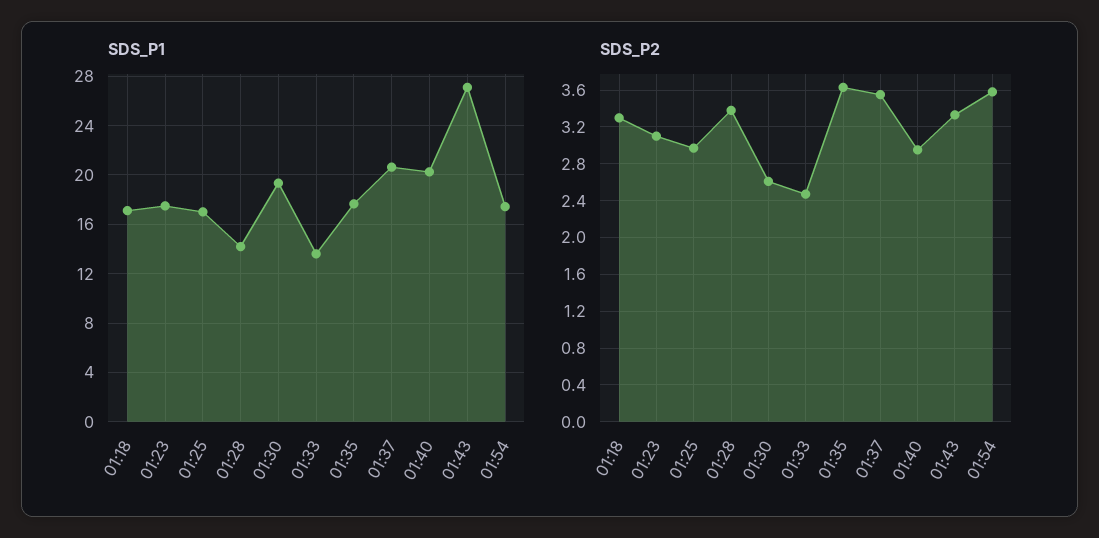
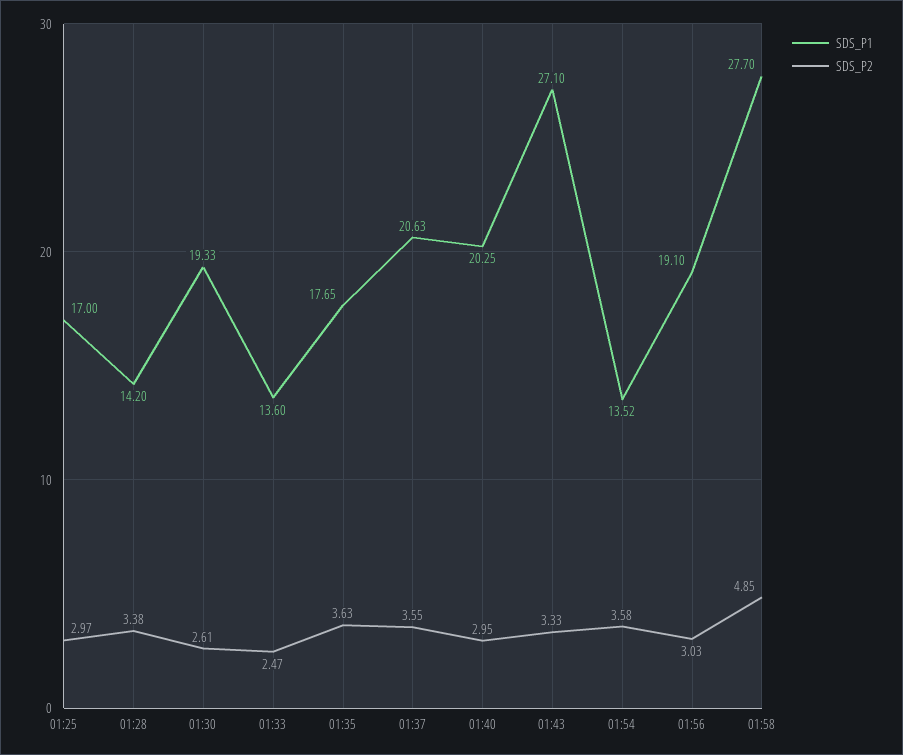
SDS_P1, 01:18: 17 -> none
SDS_P1, 01:23: 17.5 -> none
SDS_P1, 01:54: 17.5 -> 13.52
SDS_P2, 01:18: 3.3 -> none
SDS_P2, 01:23: 3.1 -> none
SDS_P1, 01:56: none -> 19.1
SDS_P2, 01:56: none -> 3.03
SDS_P1, 01:58: none -> 27.7
SDS_P2, 01:58: none -> 4.85

